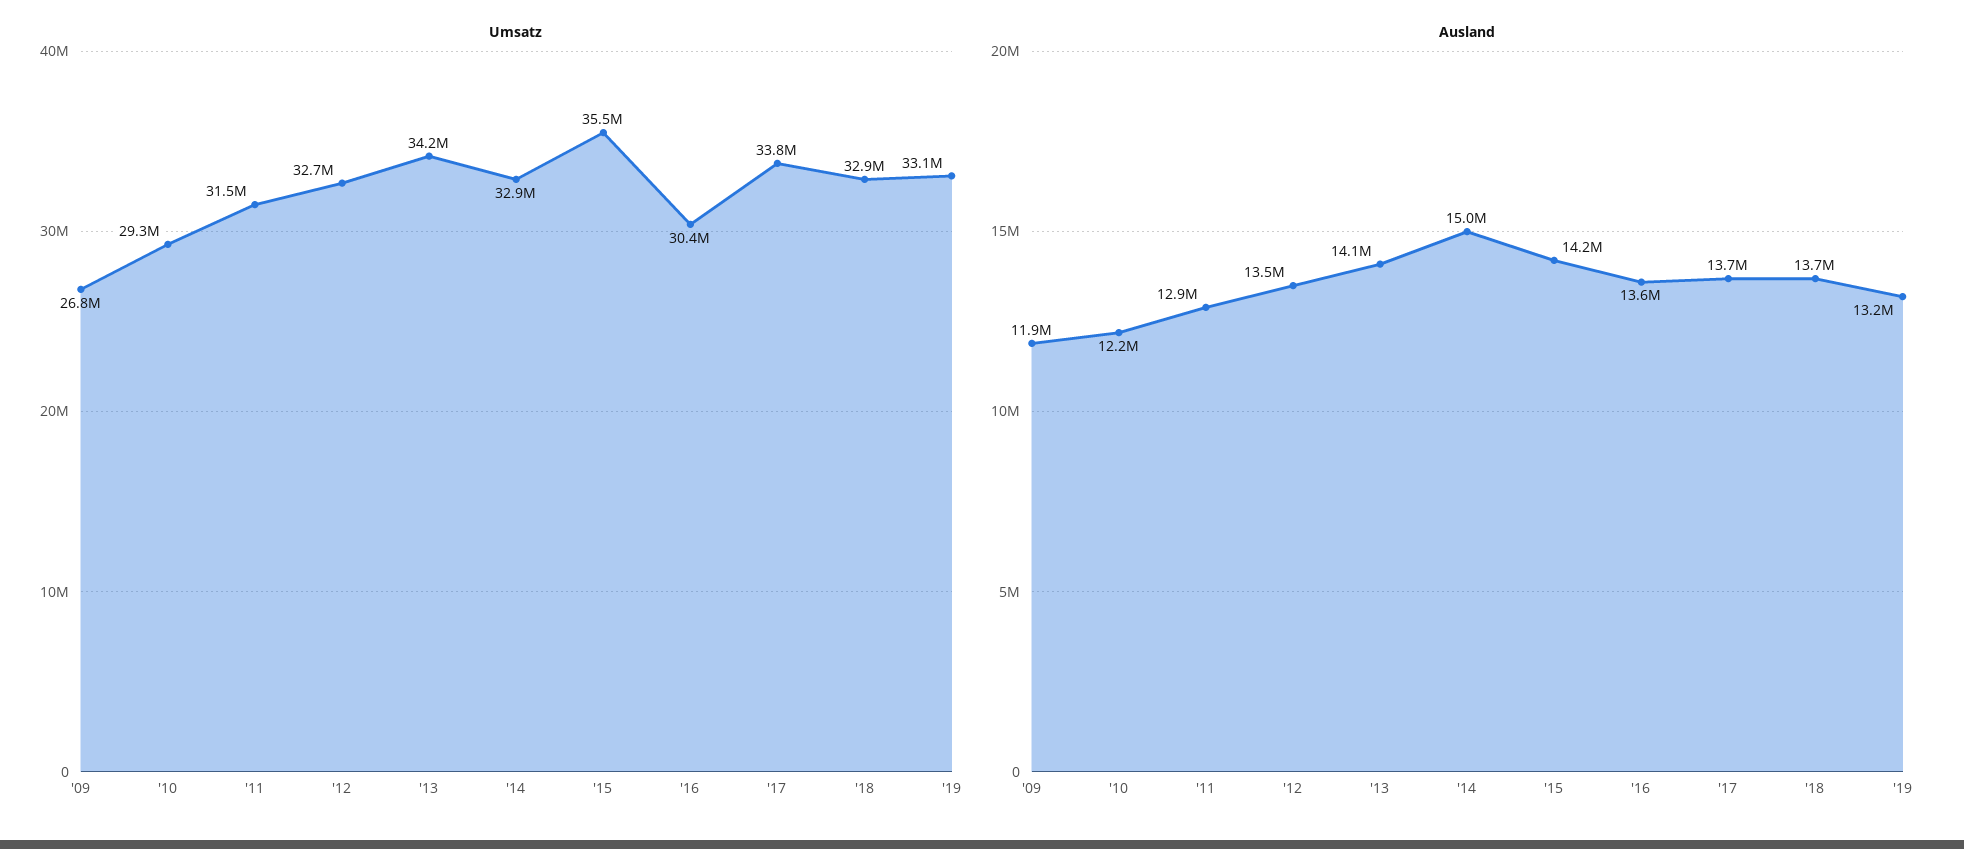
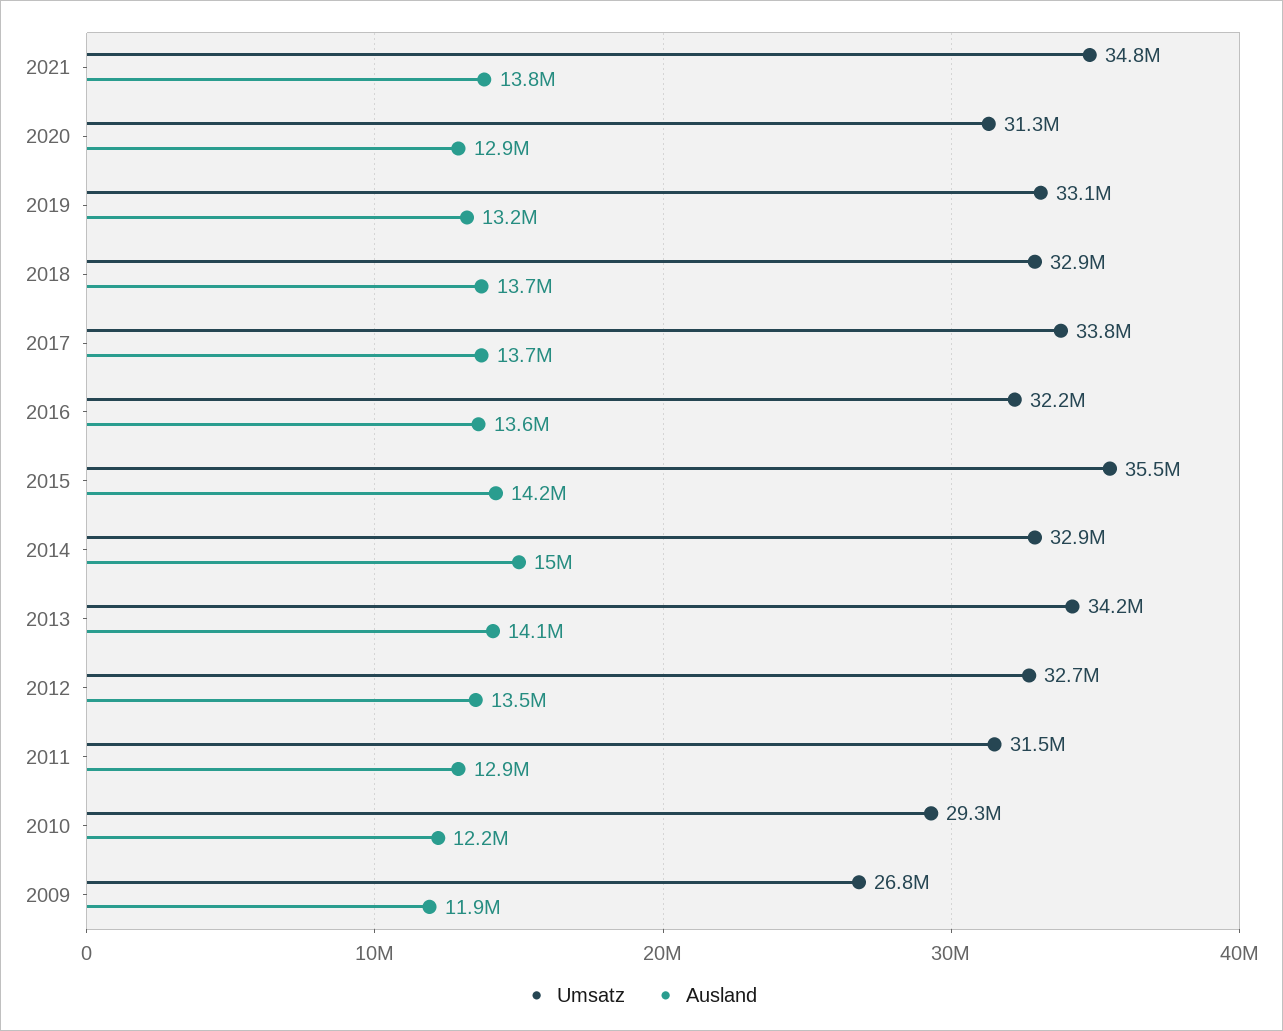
Umsatz, '16: 30400000 -> 32200000
Umsatz, 2021: none -> 34800000
Ausland, 2021: none -> 13800000
Umsatz, 2020: none -> 31300000
Ausland, 2020: none -> 12900000

